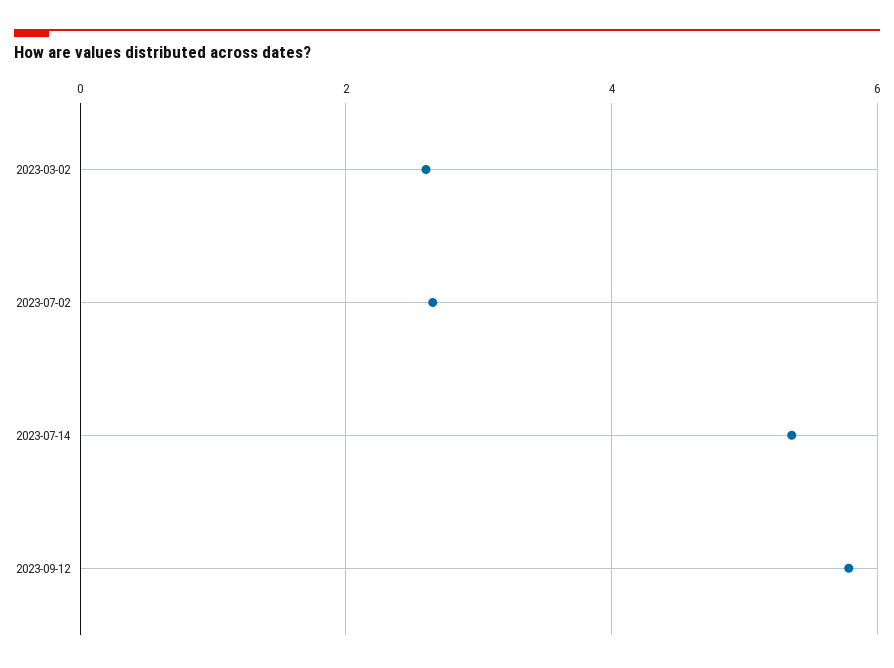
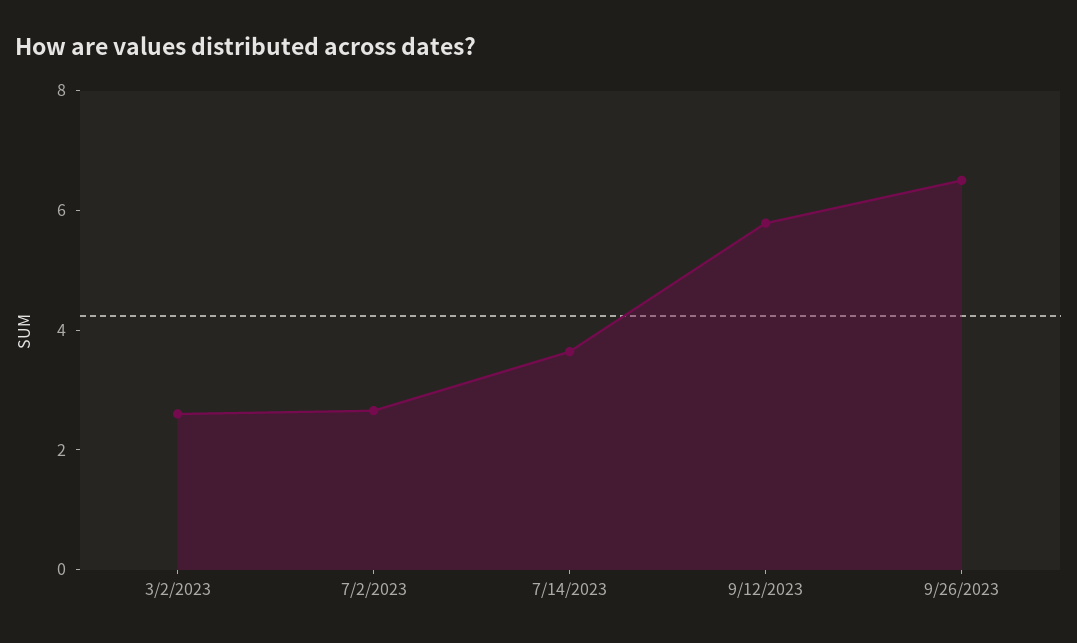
2023-07-14: 5.4 -> 3.5
9/26/2023: none -> 6.5

